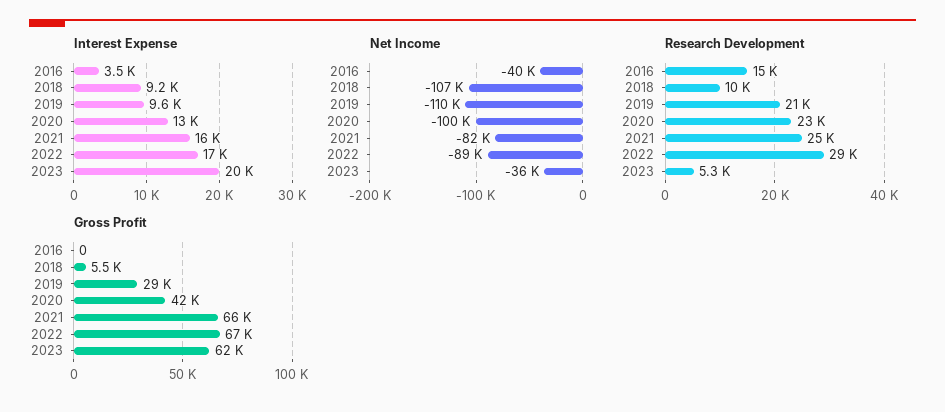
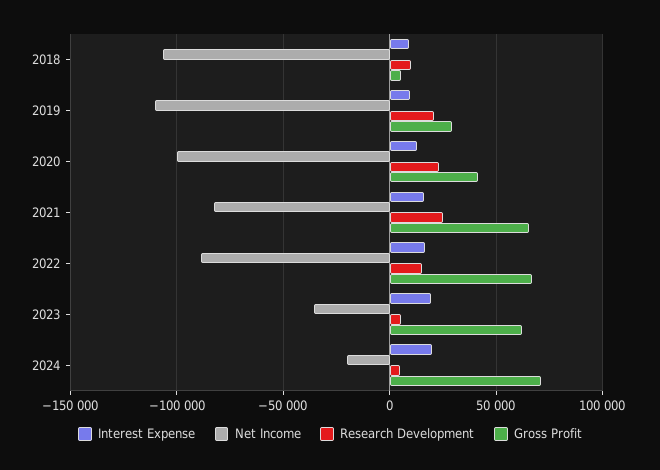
Interest Expense, 2016: 3500 -> none
Net Income, 2016: -40000 -> none
Research Development, 2016: 15000 -> none
Research Development, 2022: 29000 -> 15000
Gross Profit, 2016: 0 -> none
Interest Expense, 2024: none -> 20000
Net Income, 2024: none -> -20000
Research Development, 2024: none -> 5000
Gross Profit, 2024: none -> 70000

